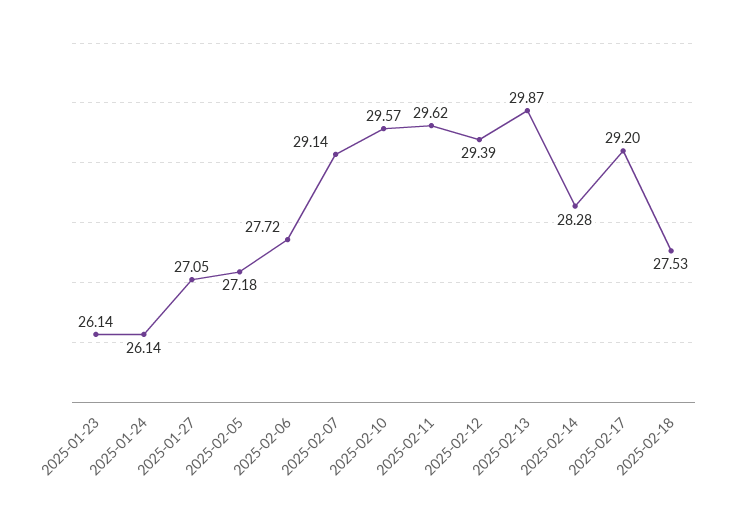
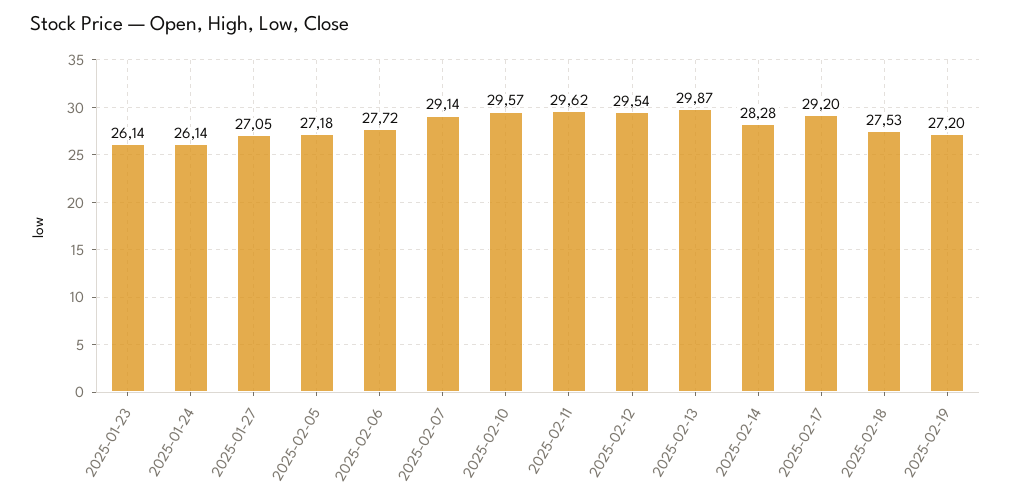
2025-02-12: 29.39 -> 29.54
2025-02-19: none -> 27.2

